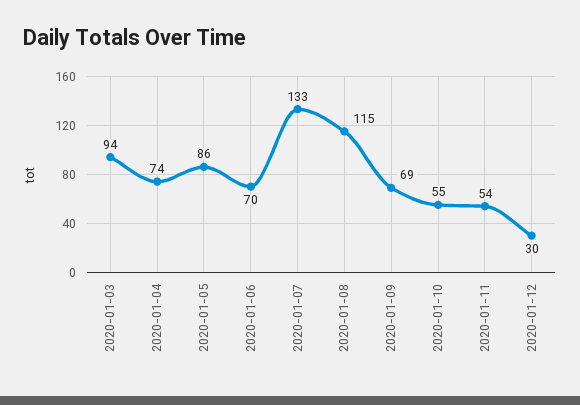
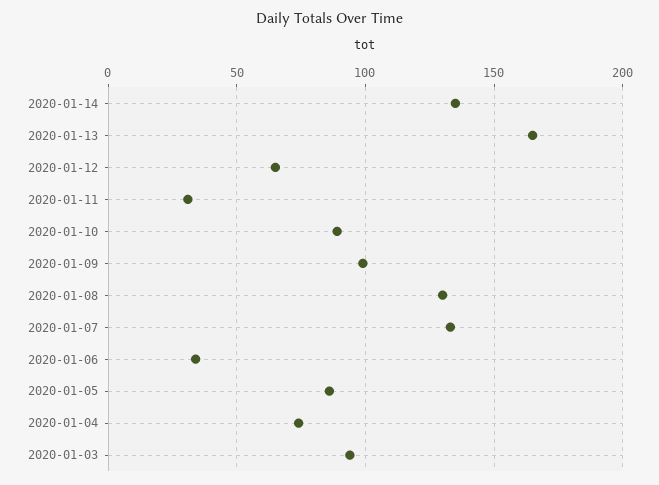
2020-01-06: 70 -> 35
2020-01-08: 115 -> 130
2020-01-09: 69 -> 100
2020-01-10: 55 -> 90
2020-01-11: 54 -> 30
2020-01-12: 30 -> 65
2020-01-14: none -> 135
2020-01-13: none -> 165

